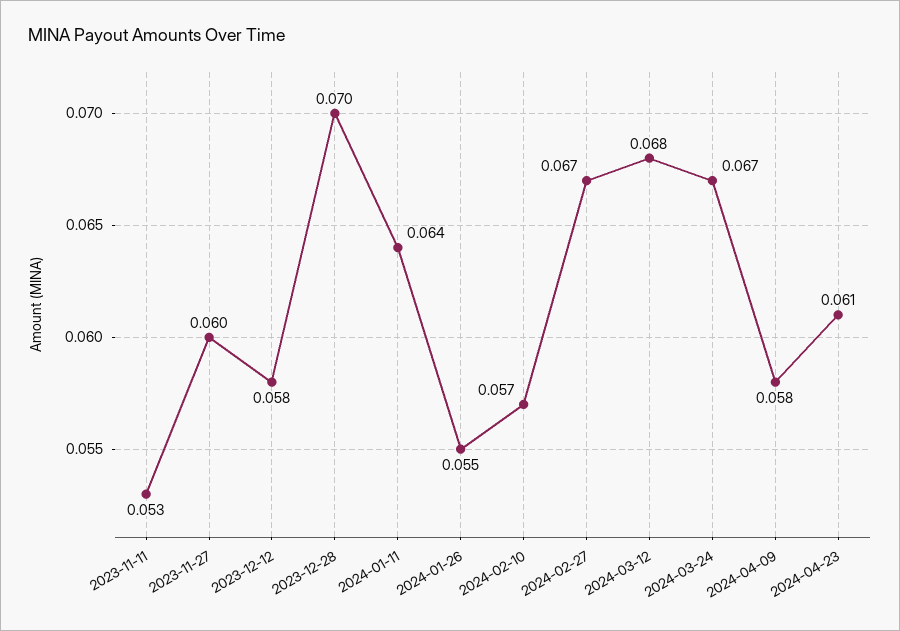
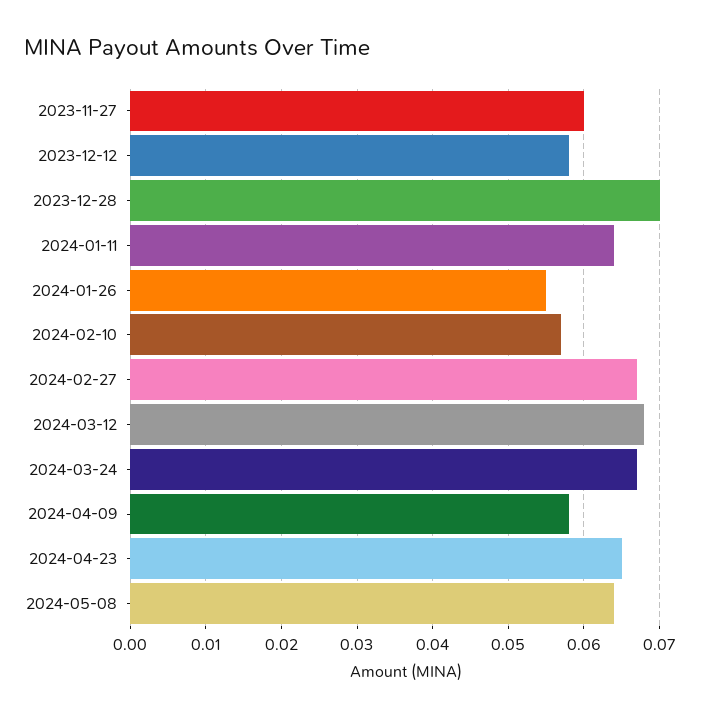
2023-11-11: 0.053 -> none
2024-04-23: 0.061 -> 0.065
2024-05-08: none -> 0.064

